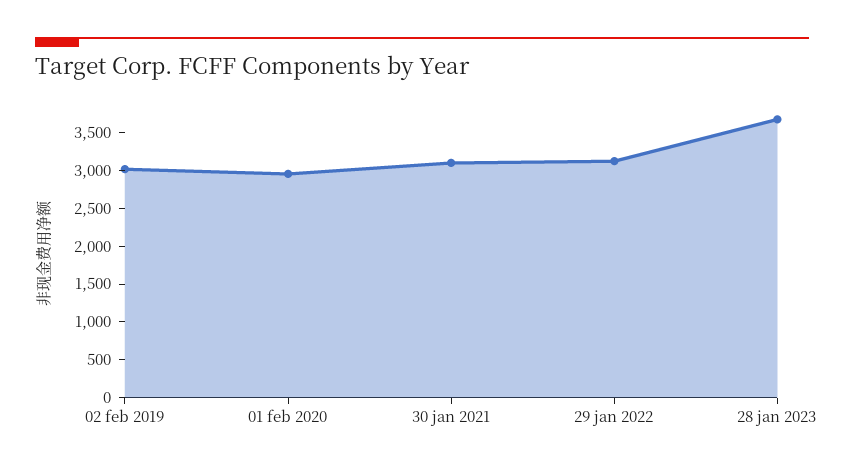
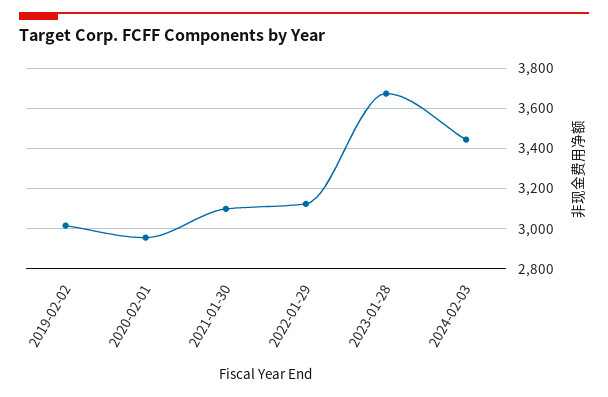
2024-02-03: none -> 3450

